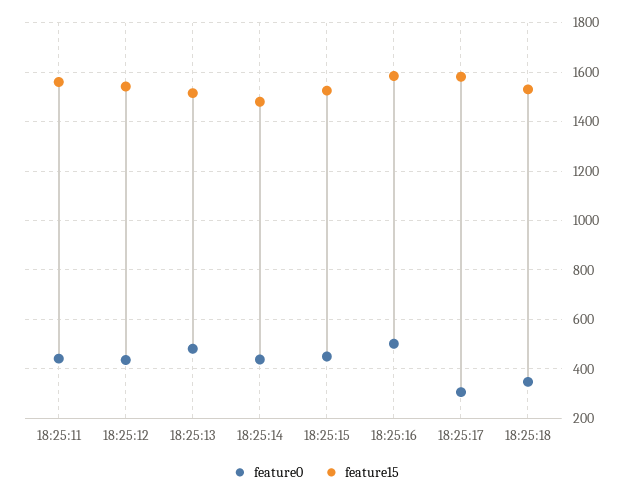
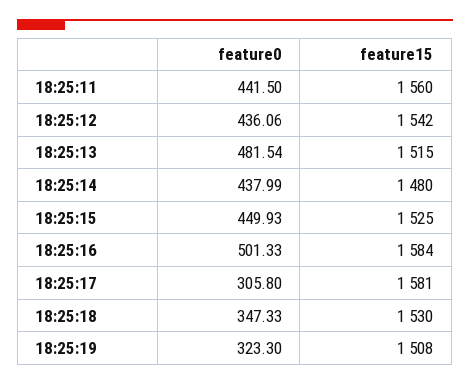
feature0, 18:25:19: none -> 323.3
feature15, 18:25:19: none -> 1508

